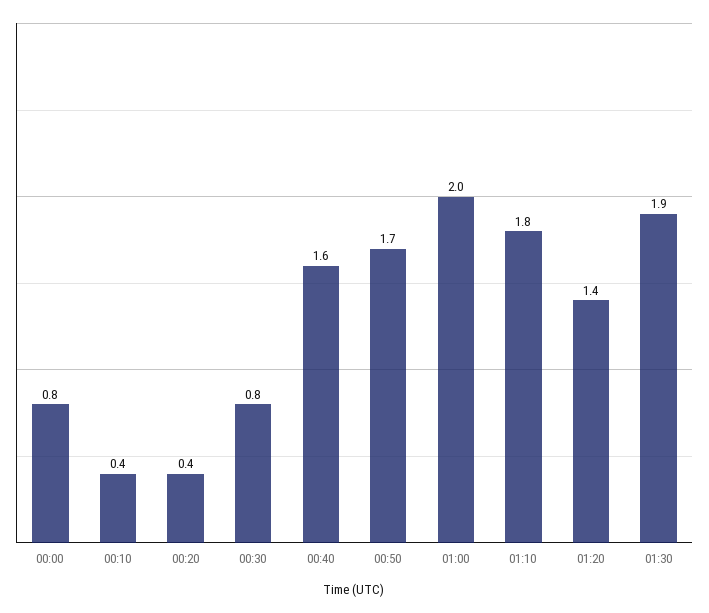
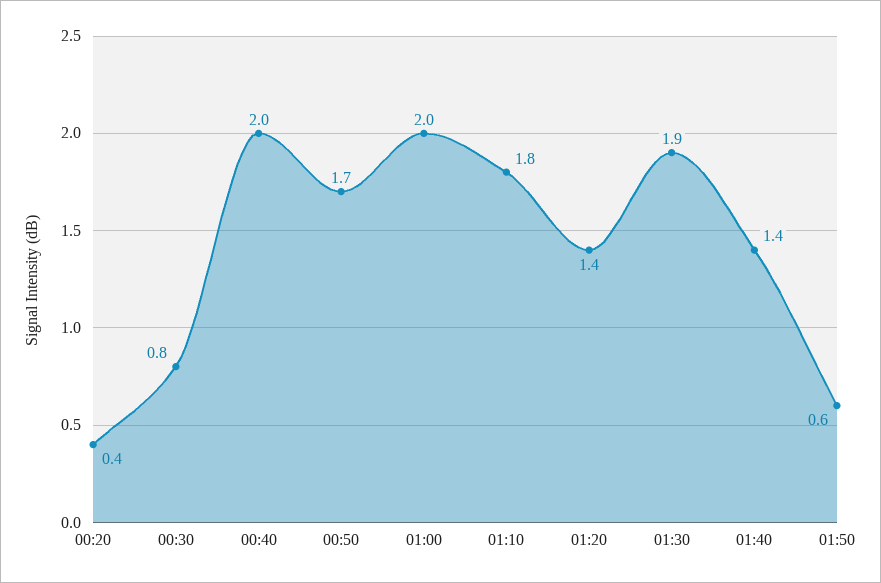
00:00: 0.8 -> none
00:10: 0.4 -> none
00:40: 1.6 -> 2
01:40: none -> 1.4
01:50: none -> 0.6

